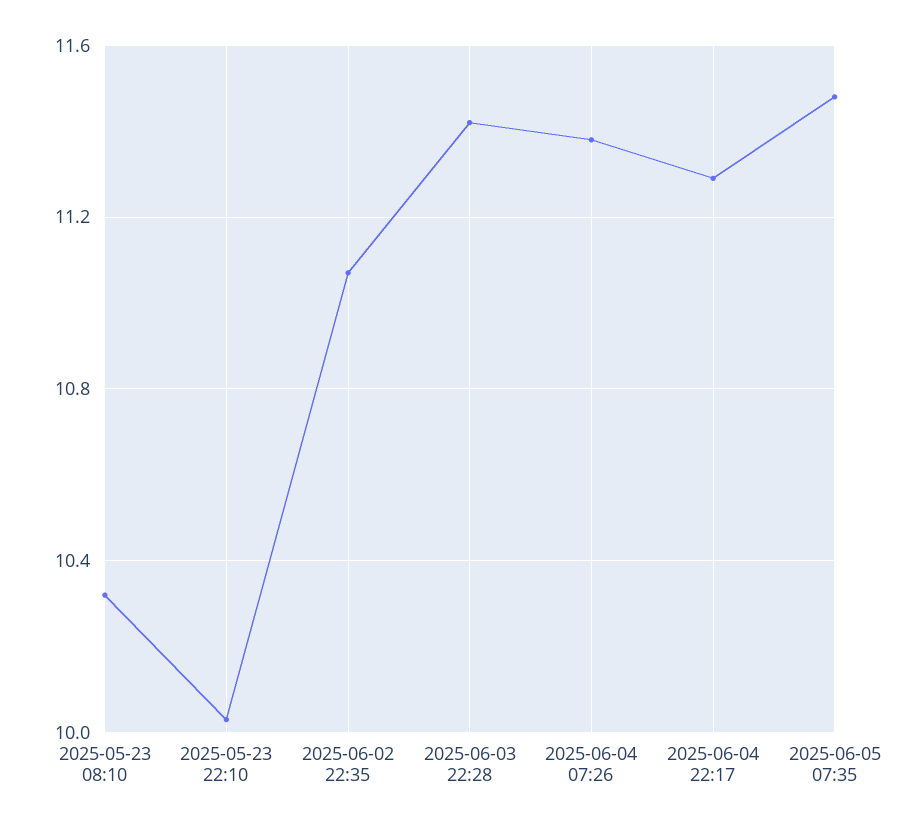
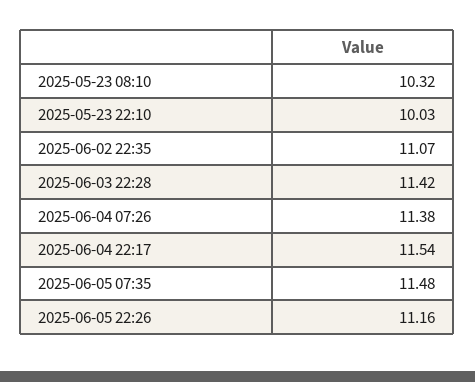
2025-06-04 22:17: 11.3 -> 11.54
2025-06-05 22:26: none -> 11.16

